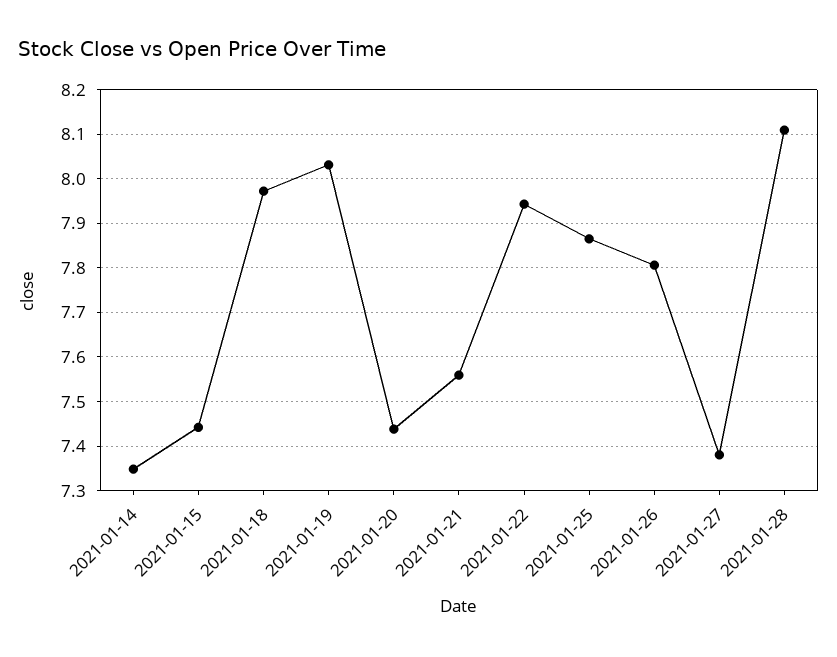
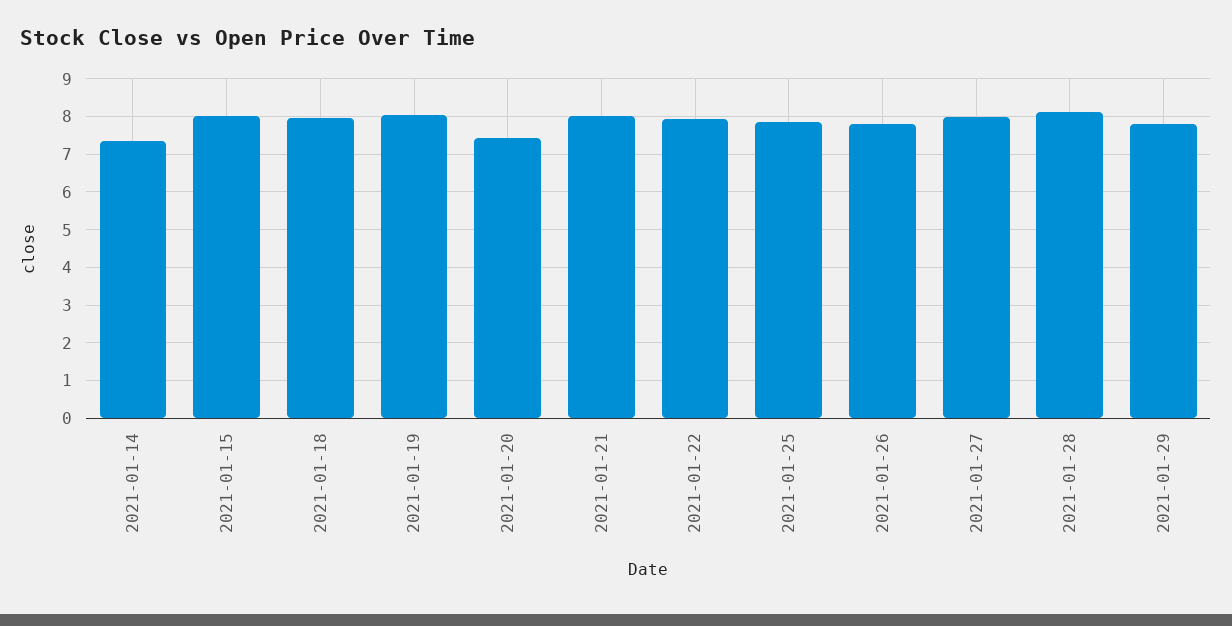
2021-01-15: 7.44 -> 8
2021-01-21: 7.56 -> 8
2021-01-27: 7.38 -> 8
2021-01-29: none -> 7.8

